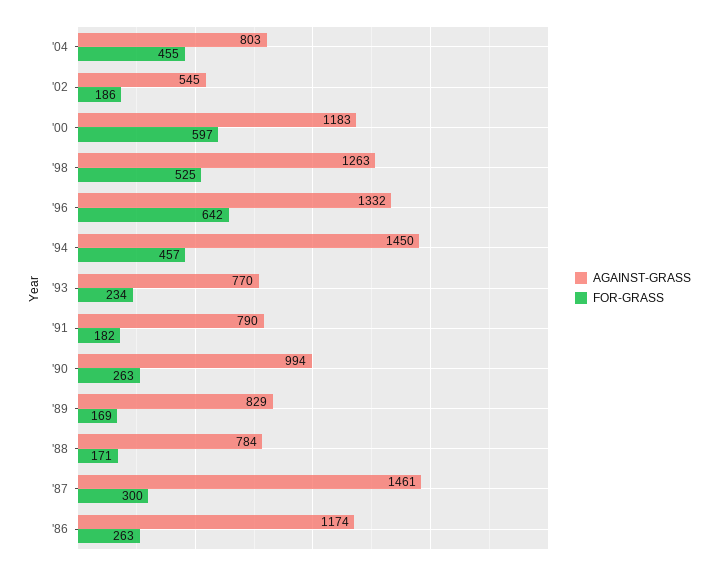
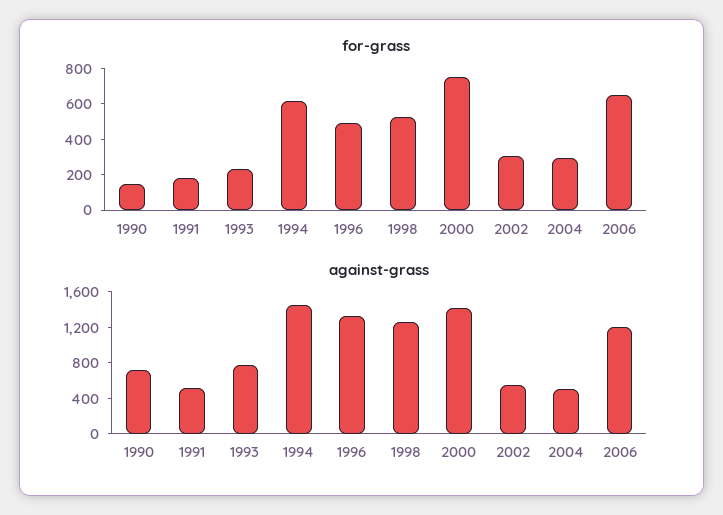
AGAINST-GRASS, '04: 803 -> 500
FOR-GRASS, '04: 455 -> 300
FOR-GRASS, '02: 186 -> 300
AGAINST-GRASS, '00: 1183 -> 1400
FOR-GRASS, '00: 597 -> 750
FOR-GRASS, '96: 642 -> 500
FOR-GRASS, '94: 457 -> 600
AGAINST-GRASS, '91: 790 -> 500
AGAINST-GRASS, '90: 994 -> 700
FOR-GRASS, '90: 263 -> 150
AGAINST-GRASS, '89: 829 -> none
FOR-GRASS, '89: 169 -> none
AGAINST-GRASS, '88: 784 -> none
FOR-GRASS, '88: 171 -> none
AGAINST-GRASS, '87: 1461 -> none
FOR-GRASS, '87: 300 -> none
AGAINST-GRASS, '86: 1174 -> none
FOR-GRASS, '86: 263 -> none
FOR-GRASS, 2006: none -> 650
AGAINST-GRASS, 2006: none -> 1200

